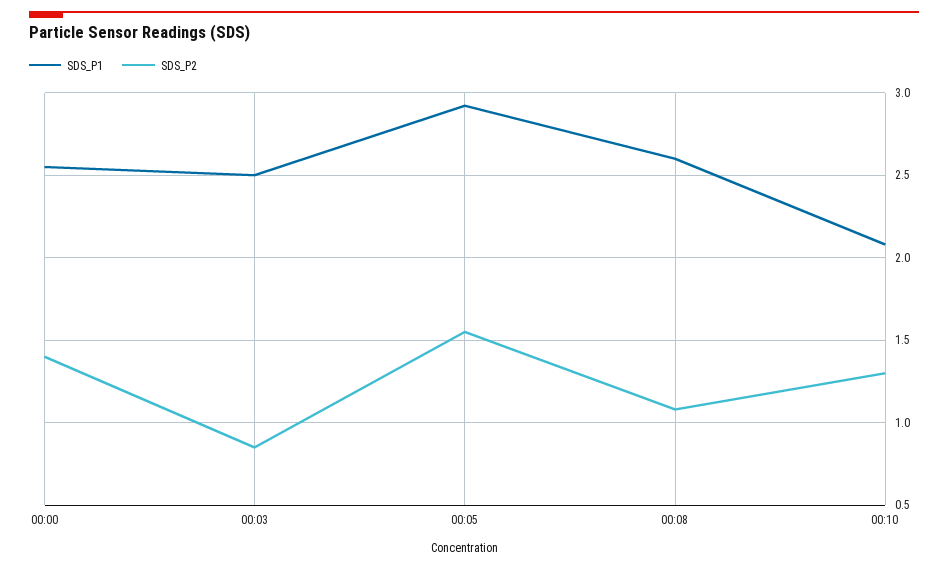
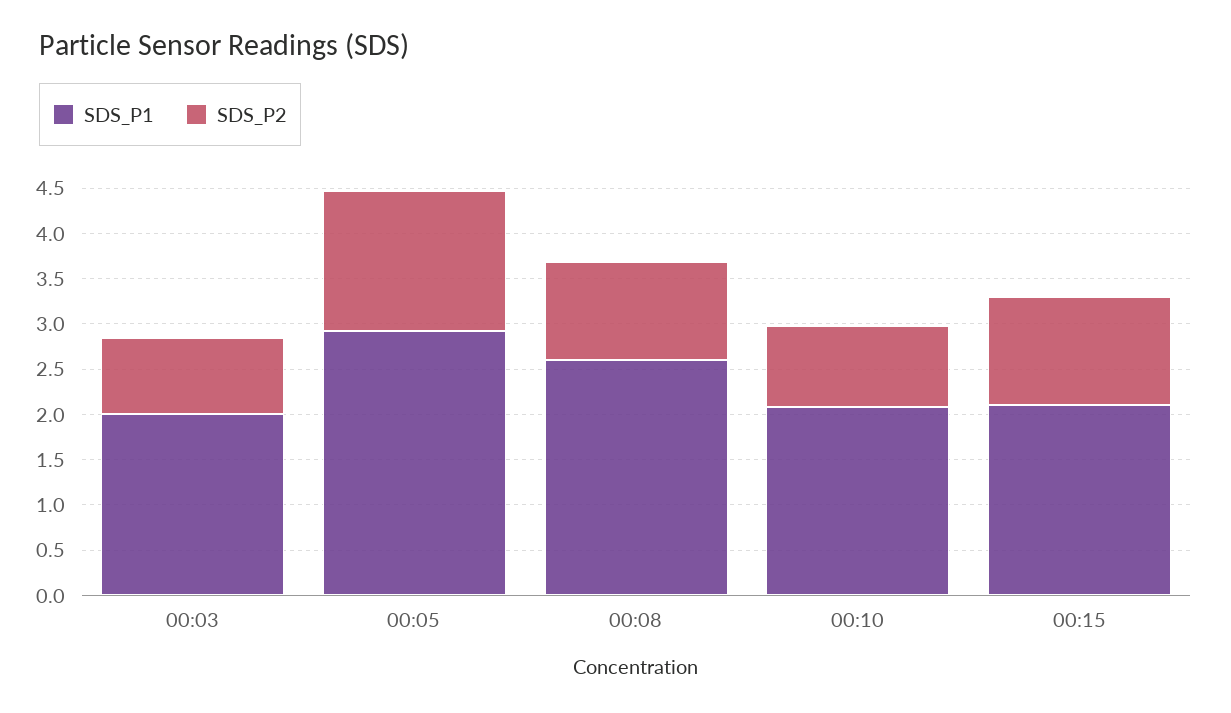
SDS_P1, 00:00: 2.55 -> none
SDS_P2, 00:00: 1.4 -> none
SDS_P1, 00:03: 2.5 -> 2
SDS_P2, 00:10: 1.3 -> 0.9
SDS_P1, 00:15: none -> 2.1
SDS_P2, 00:15: none -> 1.2

